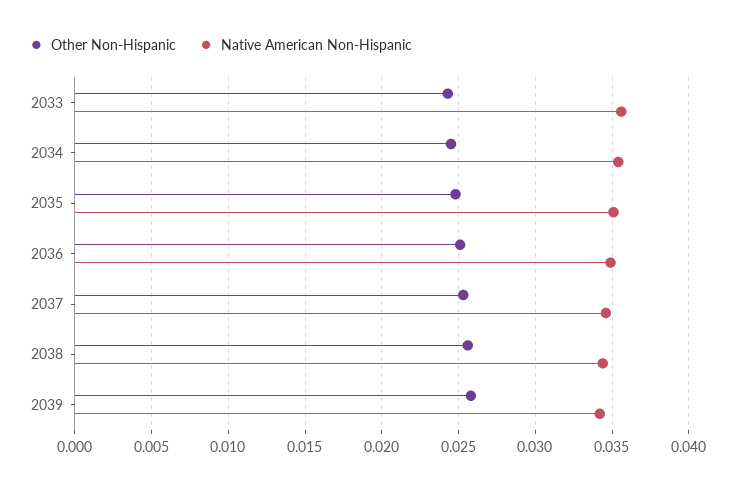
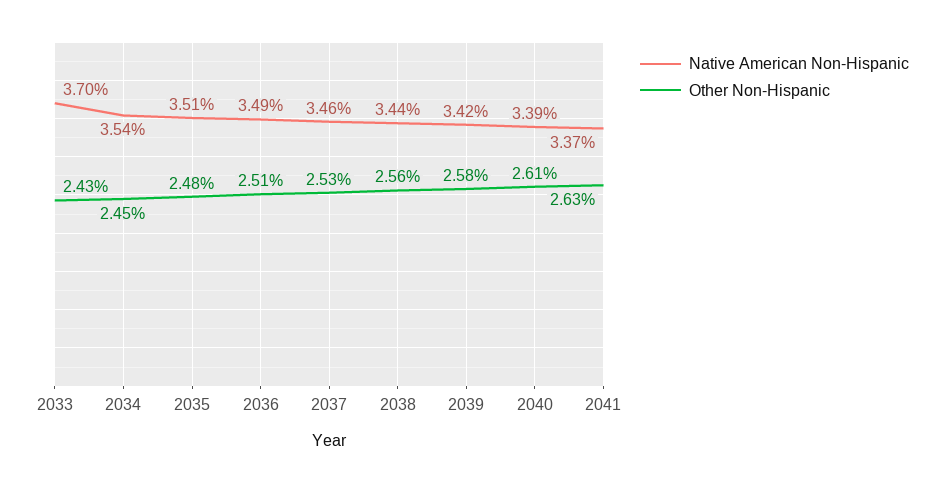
Native American Non-Hispanic, 2033: 0.0355 -> 0.037
Native American Non-Hispanic, 2040: none -> 0.0339
Other Non-Hispanic, 2040: none -> 0.0261
Native American Non-Hispanic, 2041: none -> 0.0337
Other Non-Hispanic, 2041: none -> 0.0263

